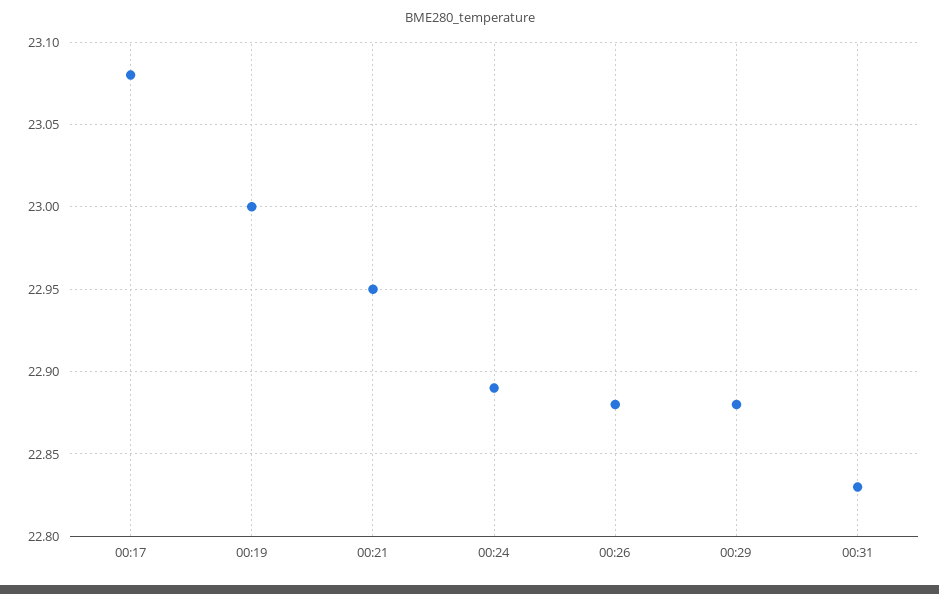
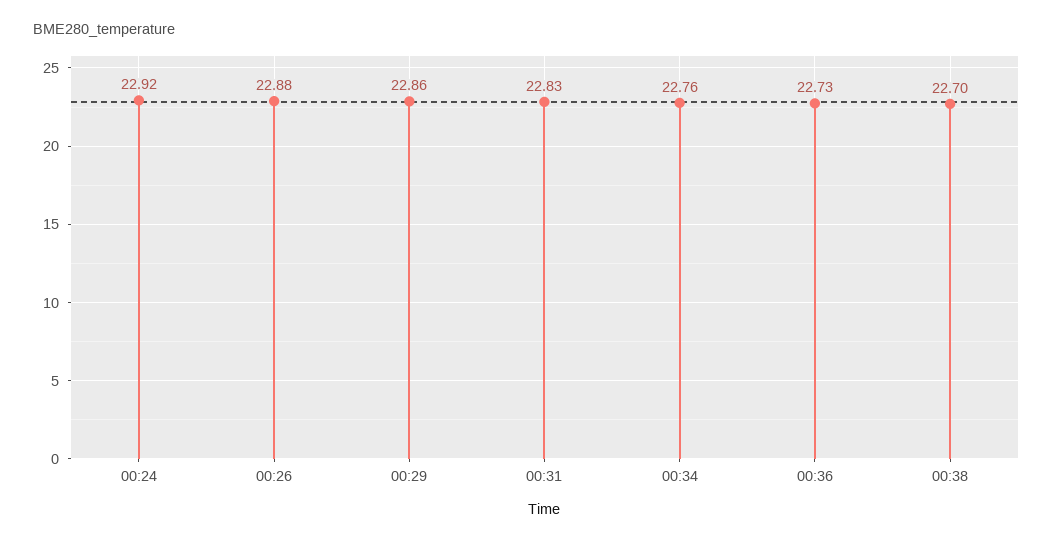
00:17: 23.08 -> none
00:19: 23 -> none
00:21: 22.95 -> none
00:24: 22.89 -> 22.92
00:29: 22.88 -> 22.86
00:34: none -> 22.76
00:36: none -> 22.73
00:38: none -> 22.7

